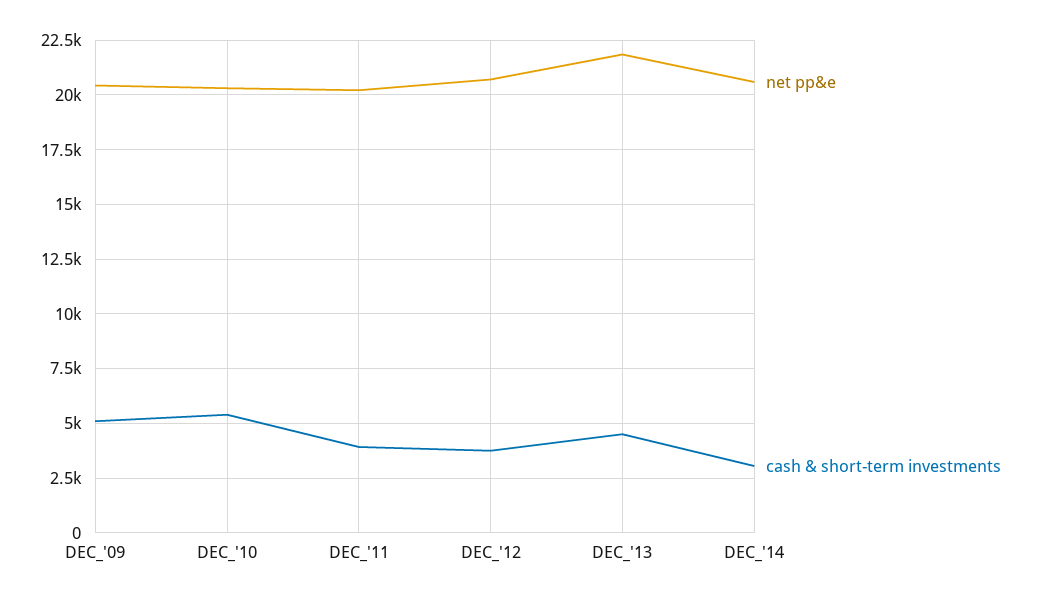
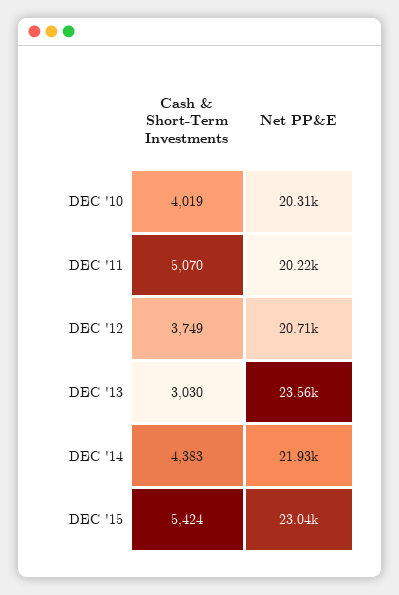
net pp&e, DEC_'09: 20500 -> none
cash & short-term investments, DEC_'09: 5000 -> none
cash & short-term investments, DEC_'10: 5500 -> 4019
cash & short-term investments, DEC_'11: 4000 -> 5070
net pp&e, DEC_'13: 22000 -> 23560
cash & short-term investments, DEC_'13: 4500 -> 3030
net pp&e, DEC_'14: 20500 -> 21930
cash & short-term investments, DEC_'14: 3000 -> 4383
cash & short-term investments, DEC '15: none -> 5424
net pp&e, DEC '15: none -> 23040

